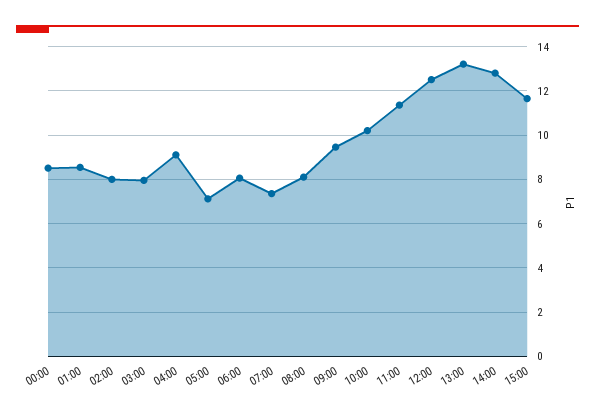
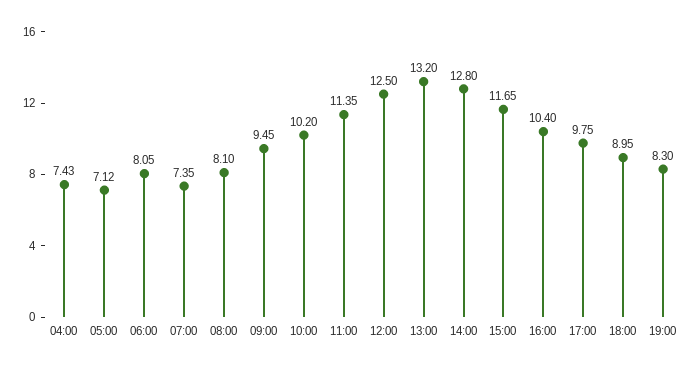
00:00: 8.5 -> none
01:00: 8.5 -> none
02:00: 8 -> none
03:00: 8 -> none
04:00: 9 -> 7.43
16:00: none -> 10.4
17:00: none -> 9.75
18:00: none -> 8.95
19:00: none -> 8.3

